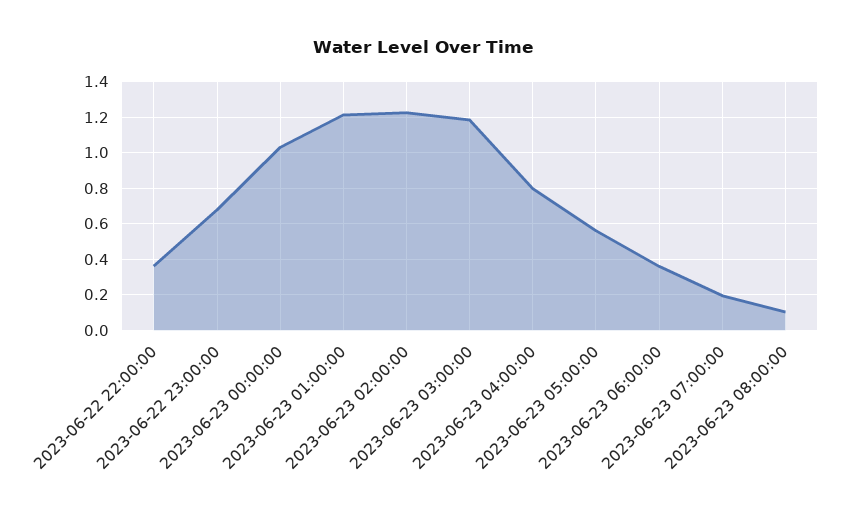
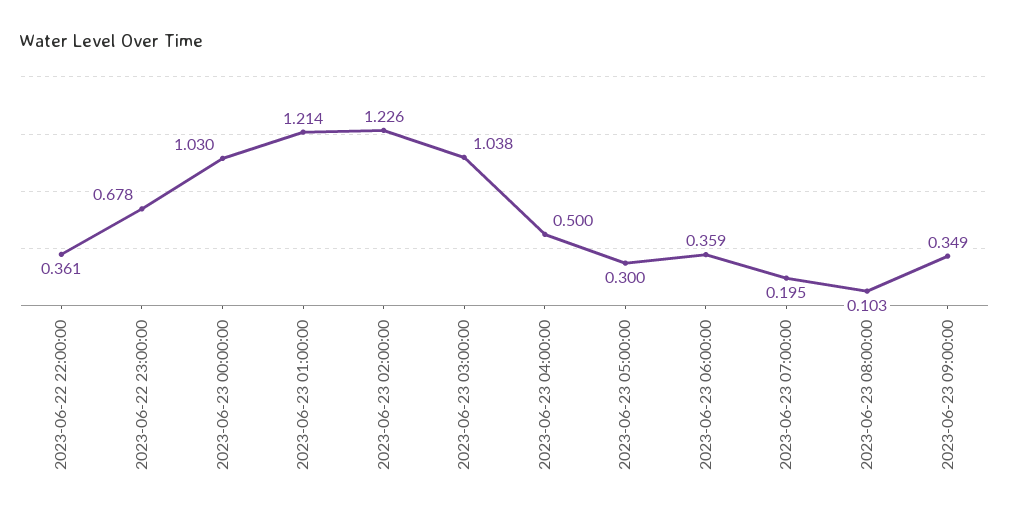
2023-06-23 03:00:00: 1.2 -> 1.038
2023-06-23 04:00:00: 0.8 -> 0.5
2023-06-23 05:00:00: 0.55 -> 0.3
2023-06-23 09:00:00: none -> 0.349

